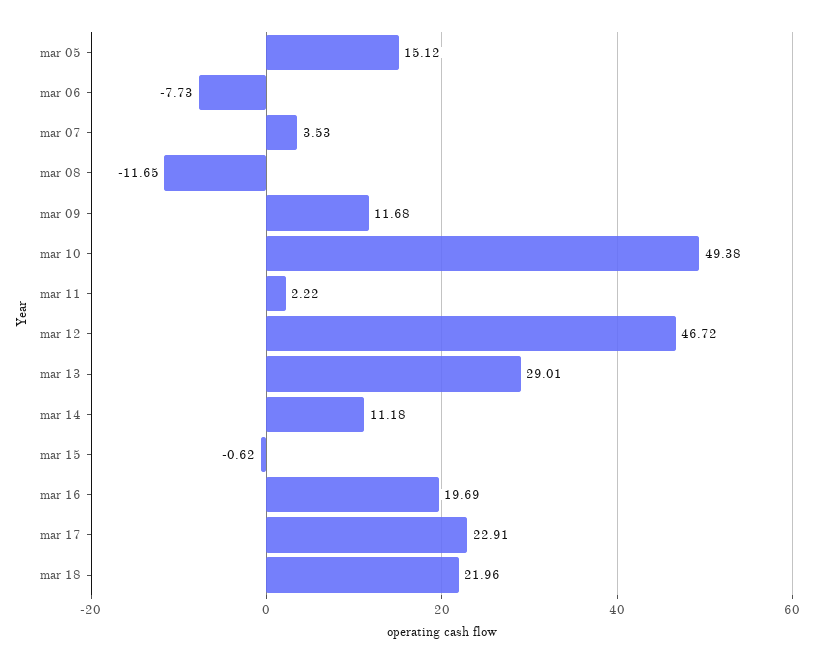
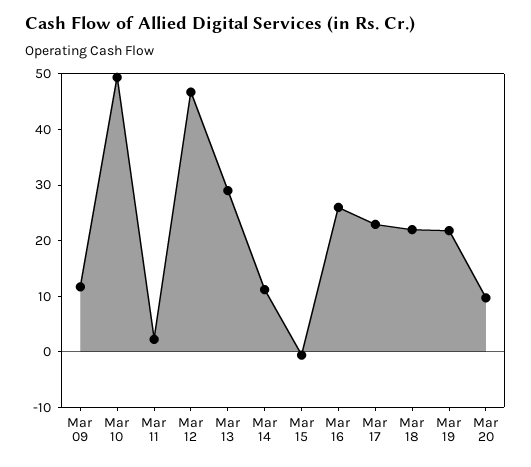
mar 05: 15.12 -> none
mar 06: -7.73 -> none
mar 07: 3.53 -> none
mar 08: -11.65 -> none
mar 16: 19.69 -> 26
Mar 19: none -> 22
Mar 20: none -> 10

